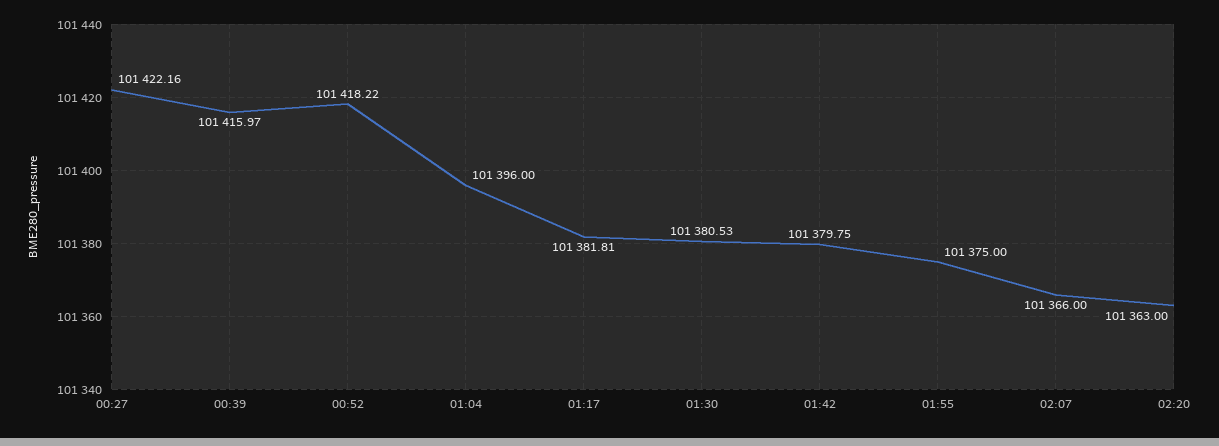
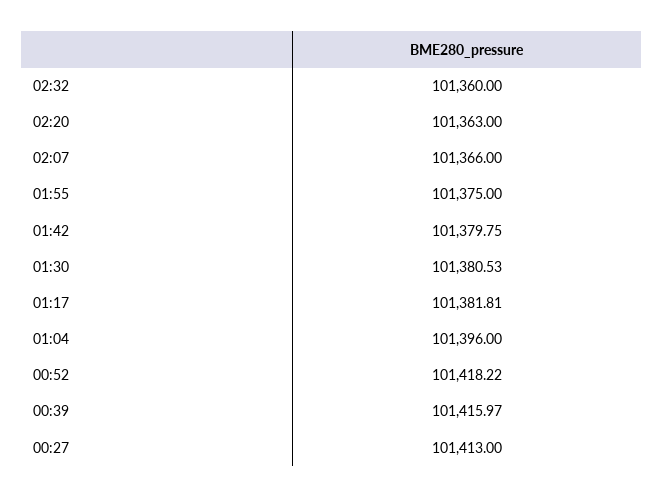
00:27: 101422.16 -> 101413
02:32: none -> 101360

